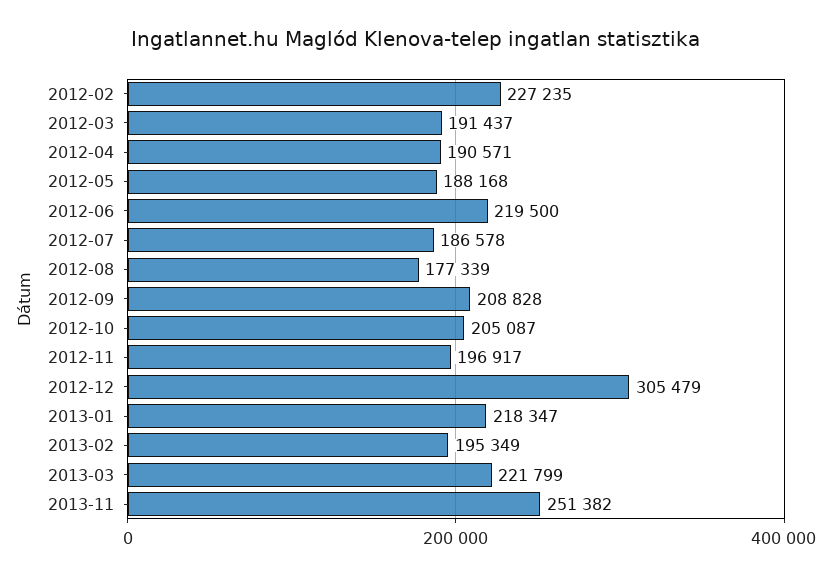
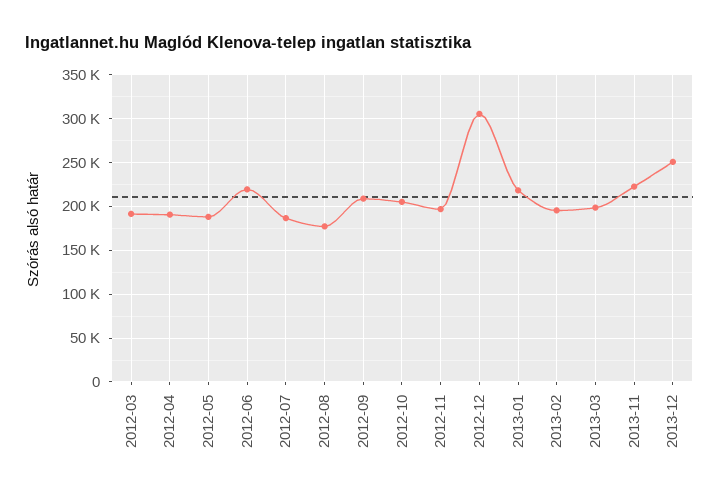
2012-02: 227235 -> none
2013-03: 221799 -> 200000
2013-11: 251382 -> 220000
2013-12: none -> 250000

